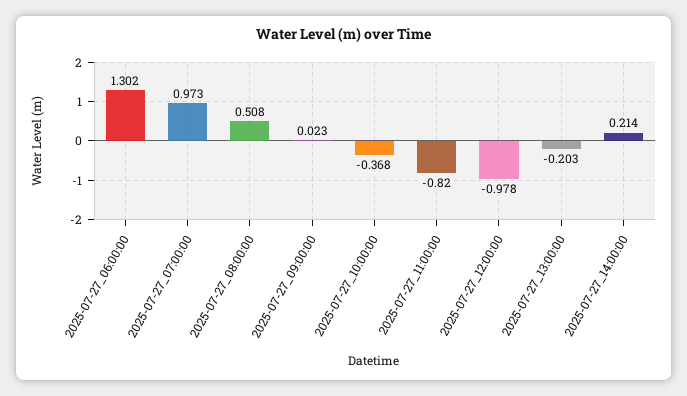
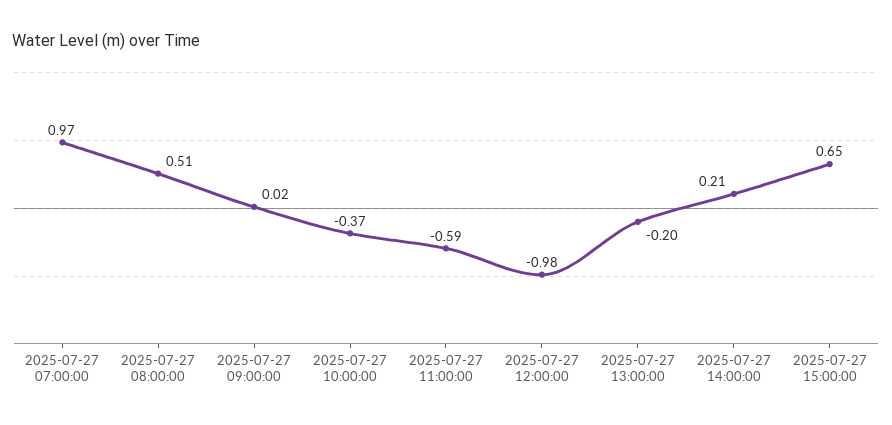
2025-07-27_06:00:00: 1.302 -> none
2025-07-27_11:00:00: -0.82 -> -0.59
2025-07-27 15:00:00: none -> 0.65

